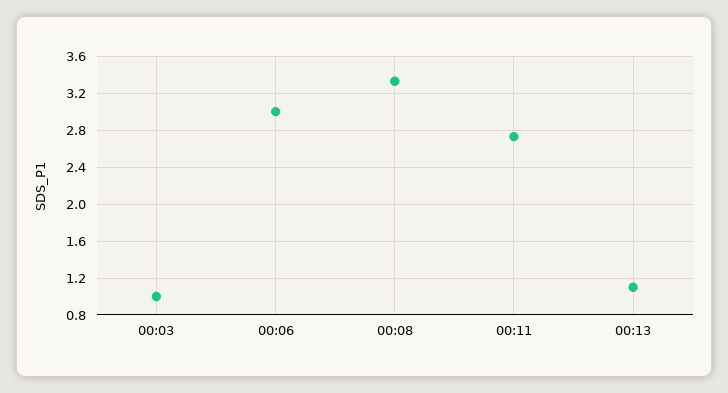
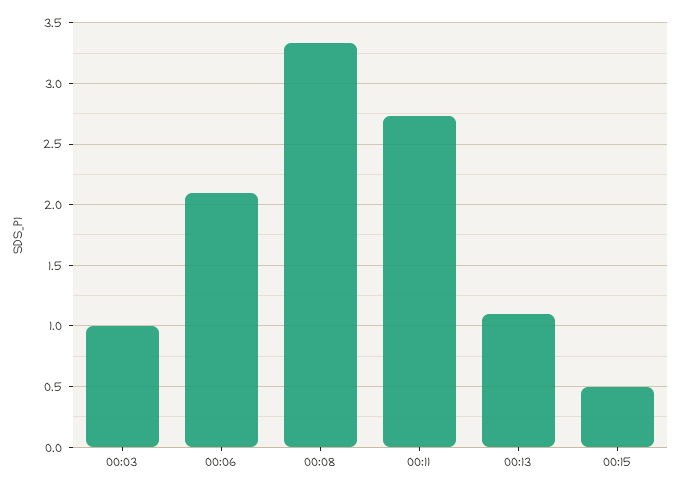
00:06: 3 -> 2.1
00:15: none -> 0.5

